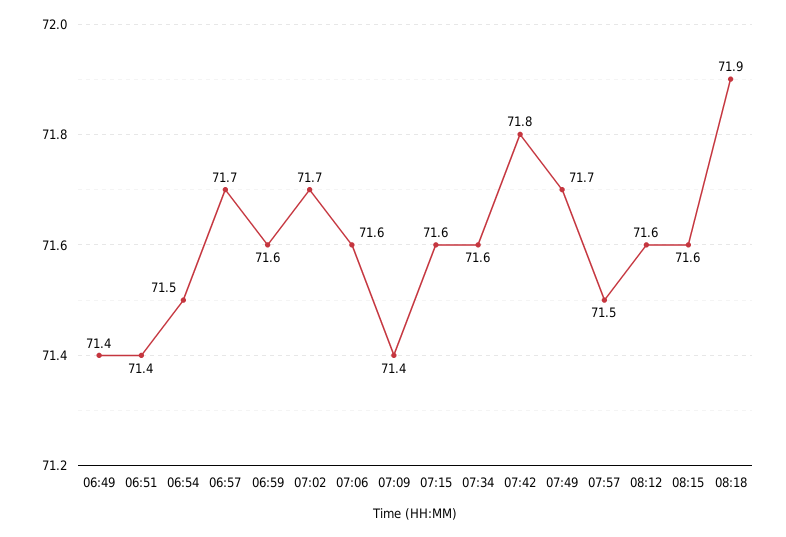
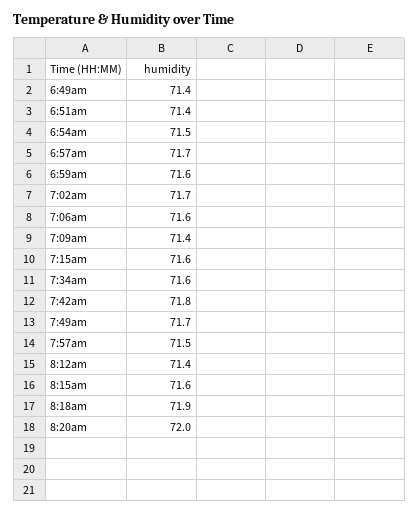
08:12: 71.6 -> 71.4
8:20am: none -> 72

